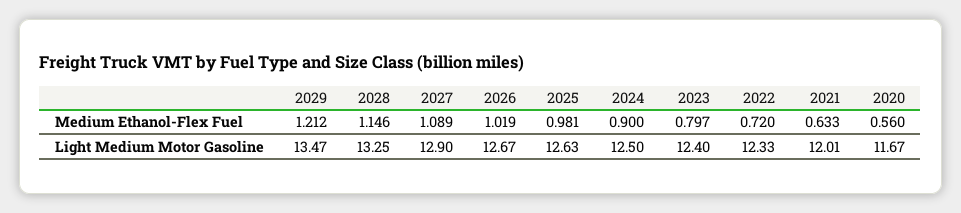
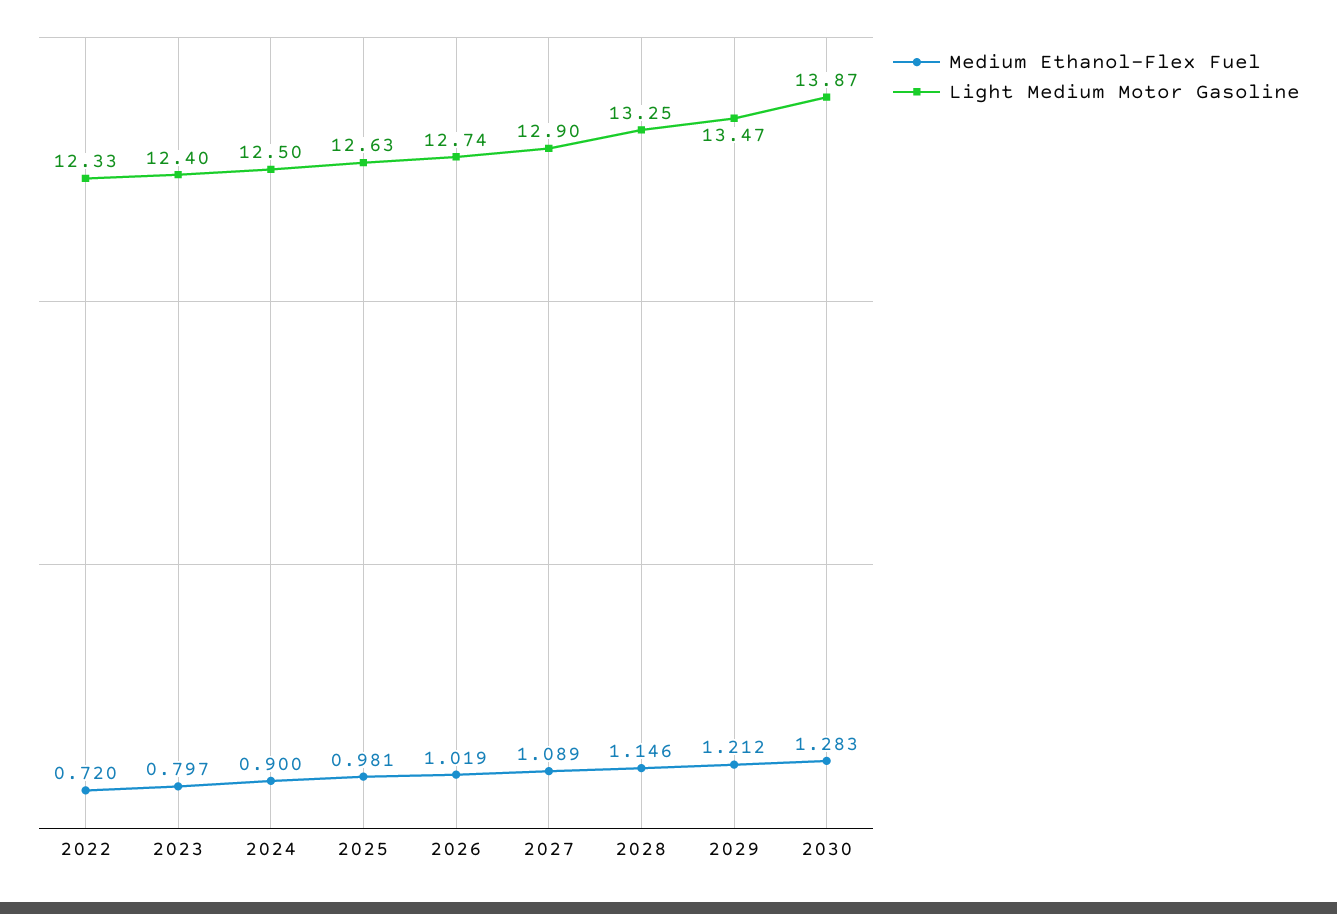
Medium Ethanol-Flex Fuel, 2021: 0.633 -> none
Medium Ethanol-Flex Fuel, 2020: 0.56 -> none
Light Medium Motor Gasoline, 2026: 12.67 -> 12.74
Light Medium Motor Gasoline, 2021: 12.01 -> none
Light Medium Motor Gasoline, 2020: 11.67 -> none
Medium Ethanol-Flex Fuel, 2030: none -> 1.283
Light Medium Motor Gasoline, 2030: none -> 13.87

